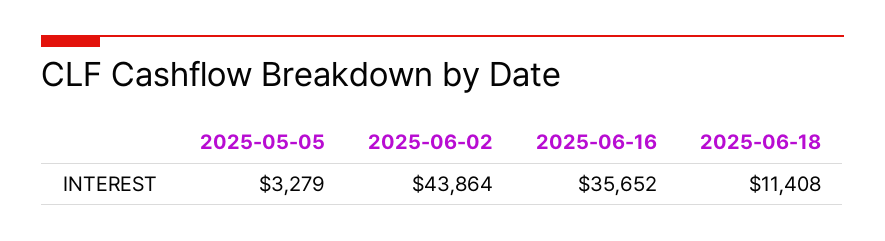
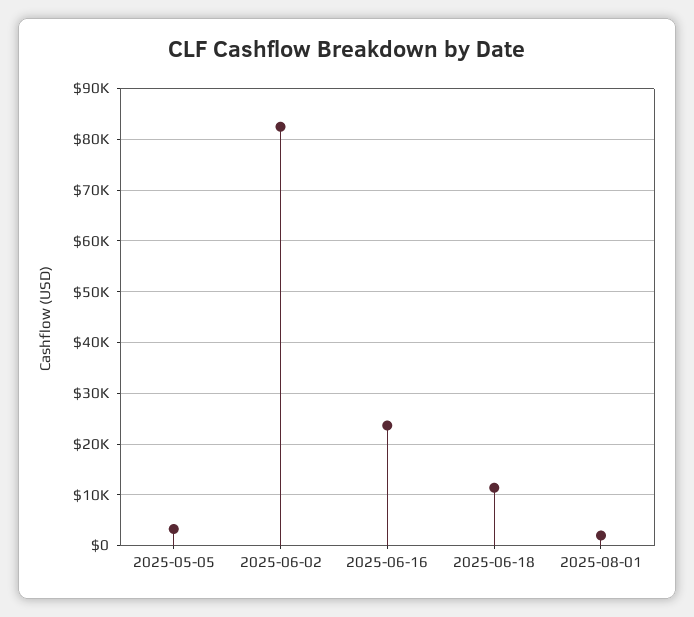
2025-06-02: 43864 -> 82000
2025-06-16: 35652 -> 24000
2025-08-01: none -> 2000

